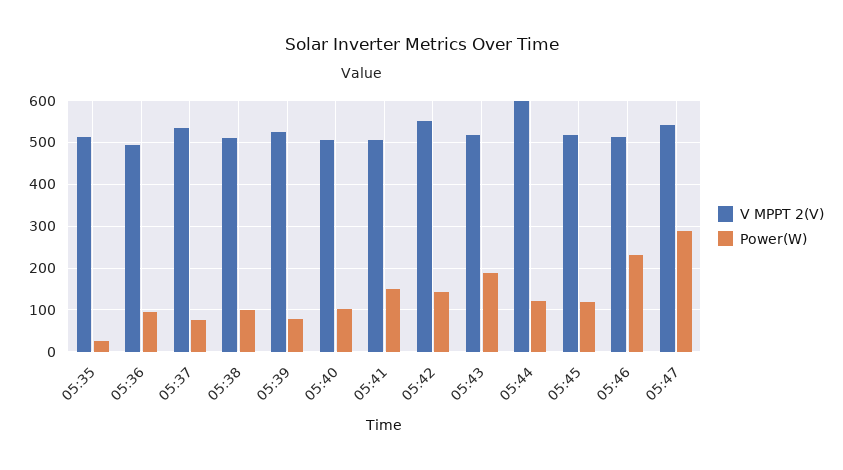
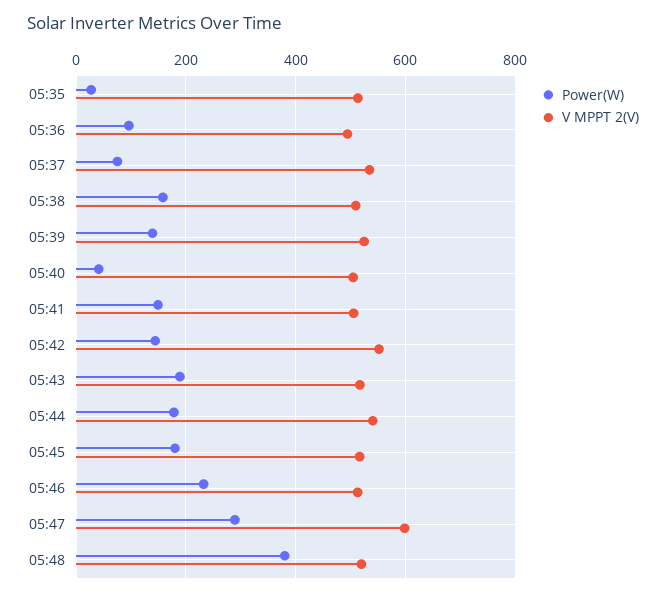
Power(W), 05:38: 100 -> 160
Power(W), 05:39: 80 -> 140
Power(W), 05:40: 100 -> 40
V MPPT 2(V), 05:44: 600 -> 540
Power(W), 05:44: 120 -> 180
Power(W), 05:45: 120 -> 180
V MPPT 2(V), 05:47: 540 -> 600
Power(W), 05:48: none -> 380
V MPPT 2(V), 05:48: none -> 520

